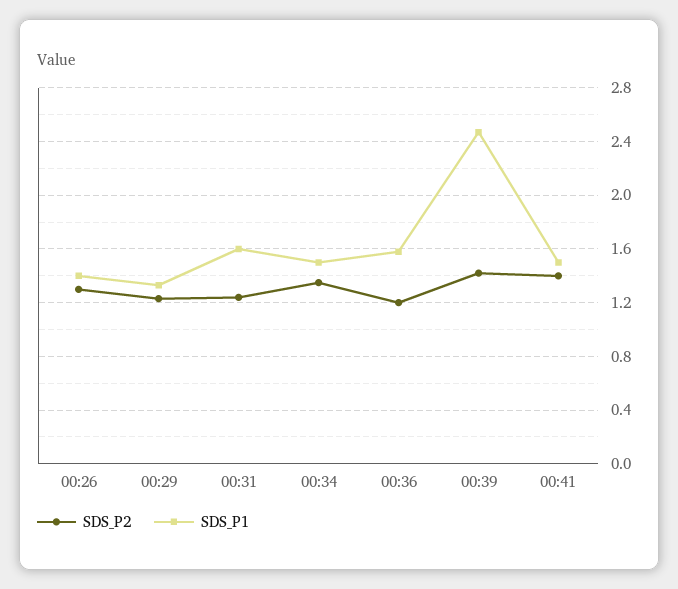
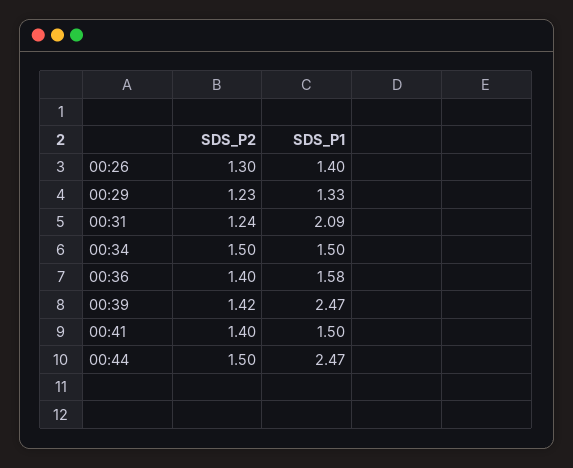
SDS_P1, 00:31: 1.6 -> 2.09
SDS_P2, 00:34: 1.35 -> 1.5
SDS_P2, 00:36: 1.2 -> 1.4
SDS_P2, 00:44: none -> 1.5
SDS_P1, 00:44: none -> 2.47

